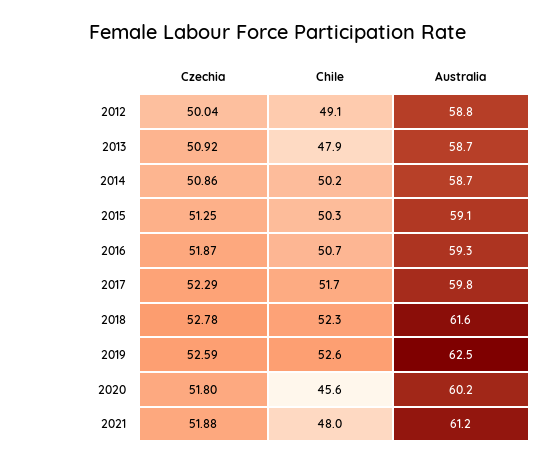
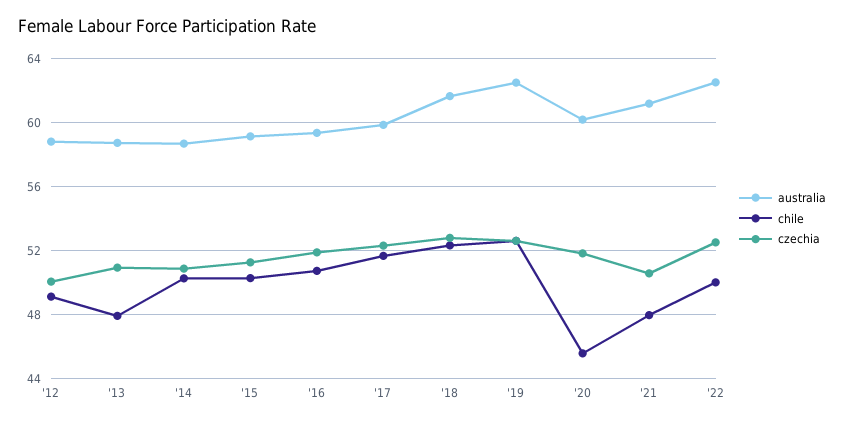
Czechia, 2021: 51.88 -> 50.5
Australia, '22: none -> 62.5
Chile, '22: none -> 50
Czechia, '22: none -> 52.5

